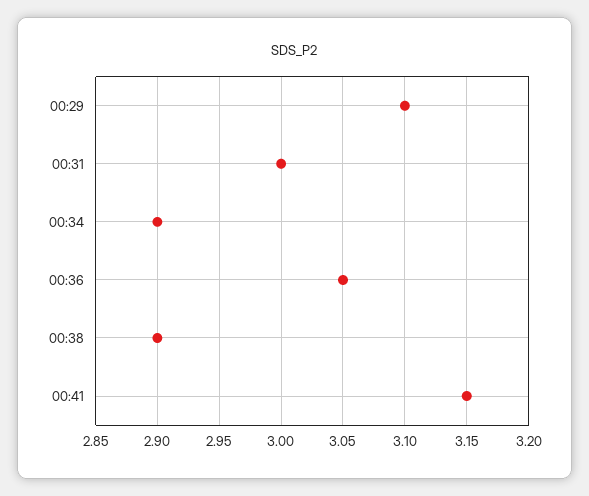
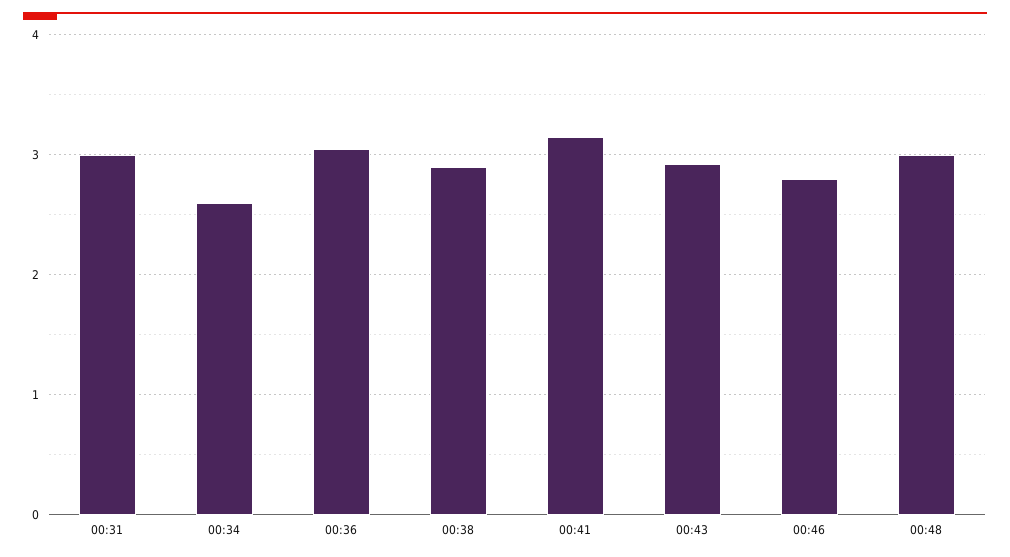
00:29: 3.1 -> none
00:34: 2.9 -> 2.6
00:43: none -> 2.9
00:46: none -> 2.8
00:48: none -> 3

